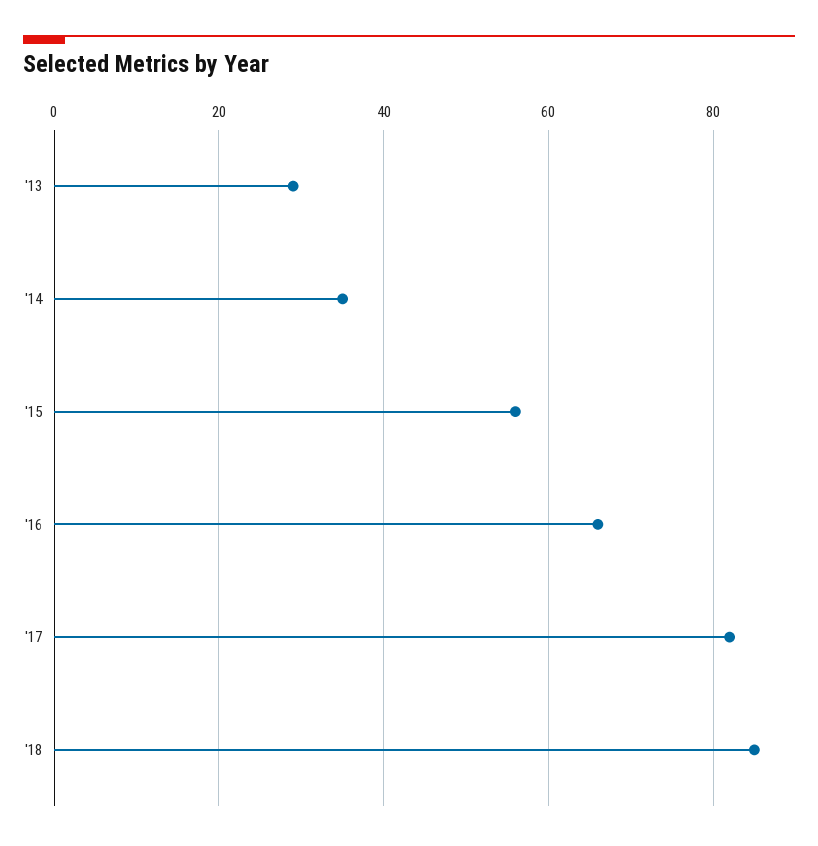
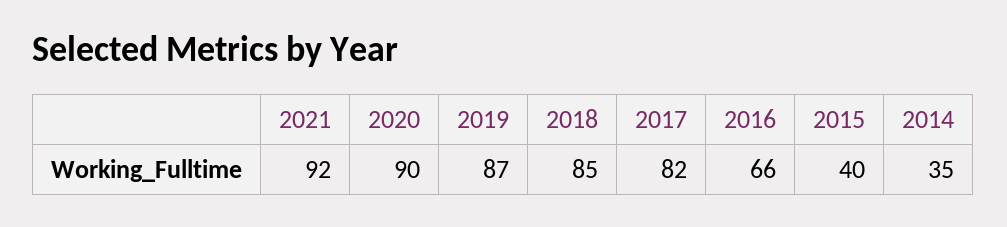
'13: 30 -> none
'15: 55 -> 40
2021: none -> 92
2020: none -> 90
2019: none -> 87

